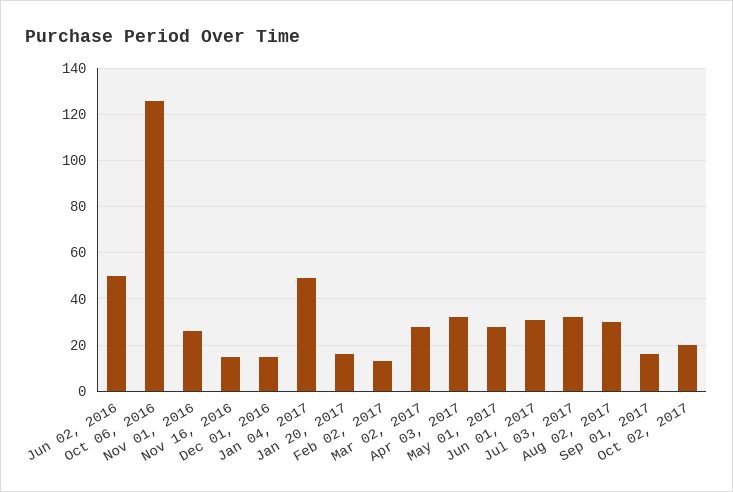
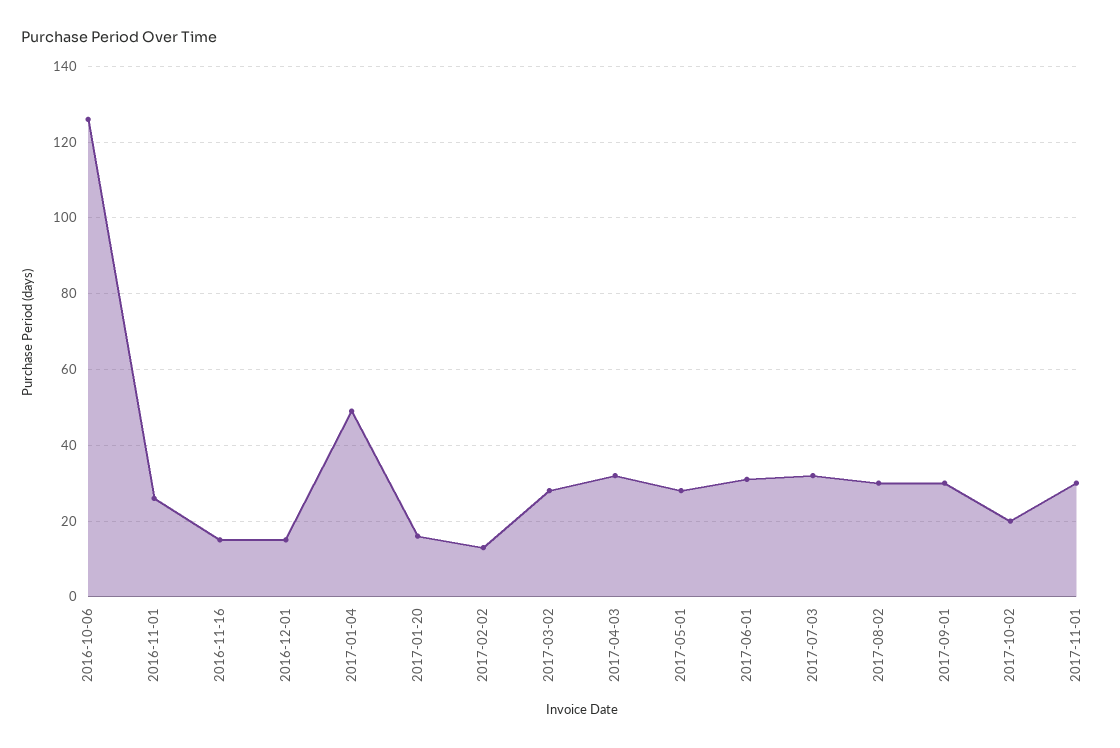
Jun 02, 2016: 50 -> none
Sep 01, 2017: 15 -> 30
2017-11-01: none -> 30

